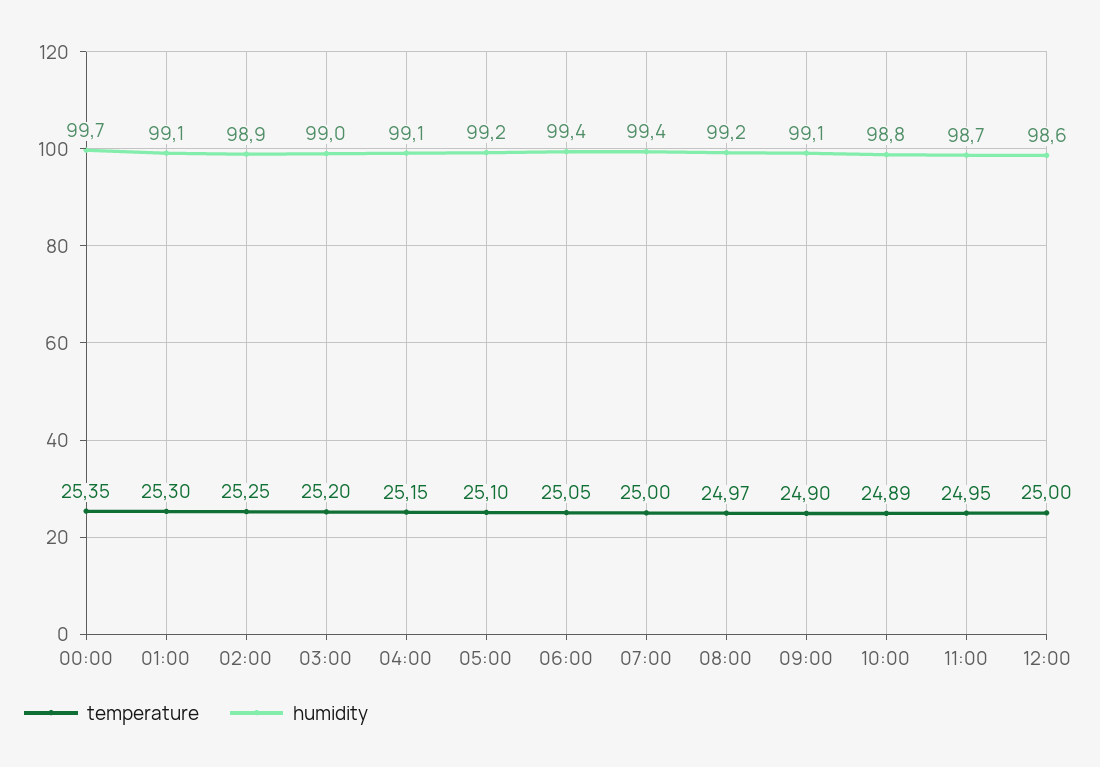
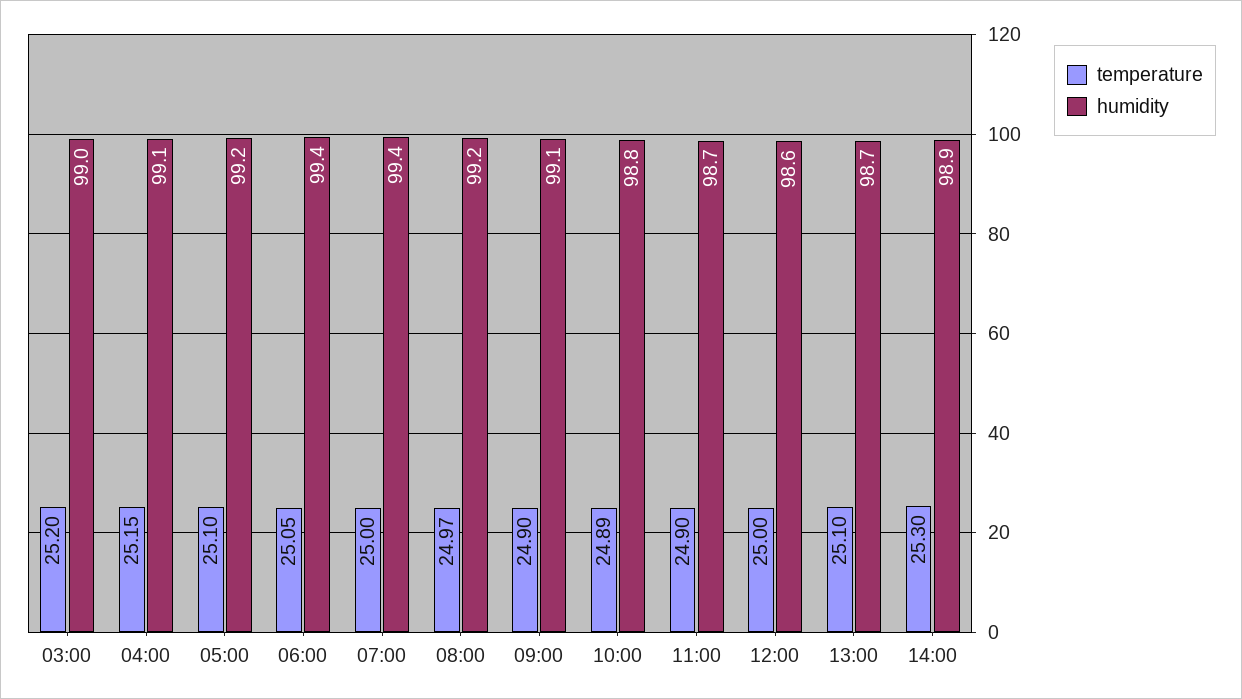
temperature, 00:00: 25.35 -> none
humidity, 00:00: 99.7 -> none
temperature, 01:00: 25.3 -> none
humidity, 01:00: 99.1 -> none
temperature, 02:00: 25.25 -> none
humidity, 02:00: 98.9 -> none
temperature, 11:00: 24.95 -> 24.9
temperature, 13:00: none -> 25.1
humidity, 13:00: none -> 98.7
temperature, 14:00: none -> 25.3
humidity, 14:00: none -> 98.9

